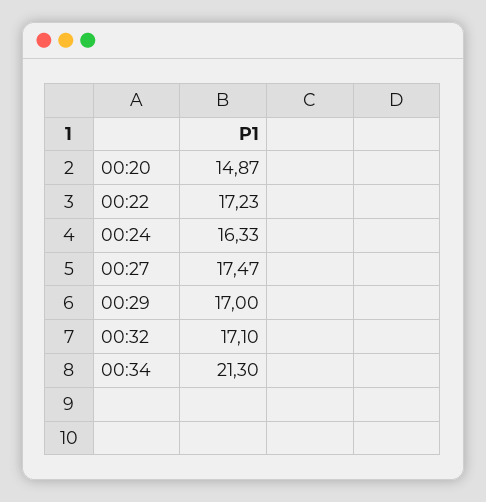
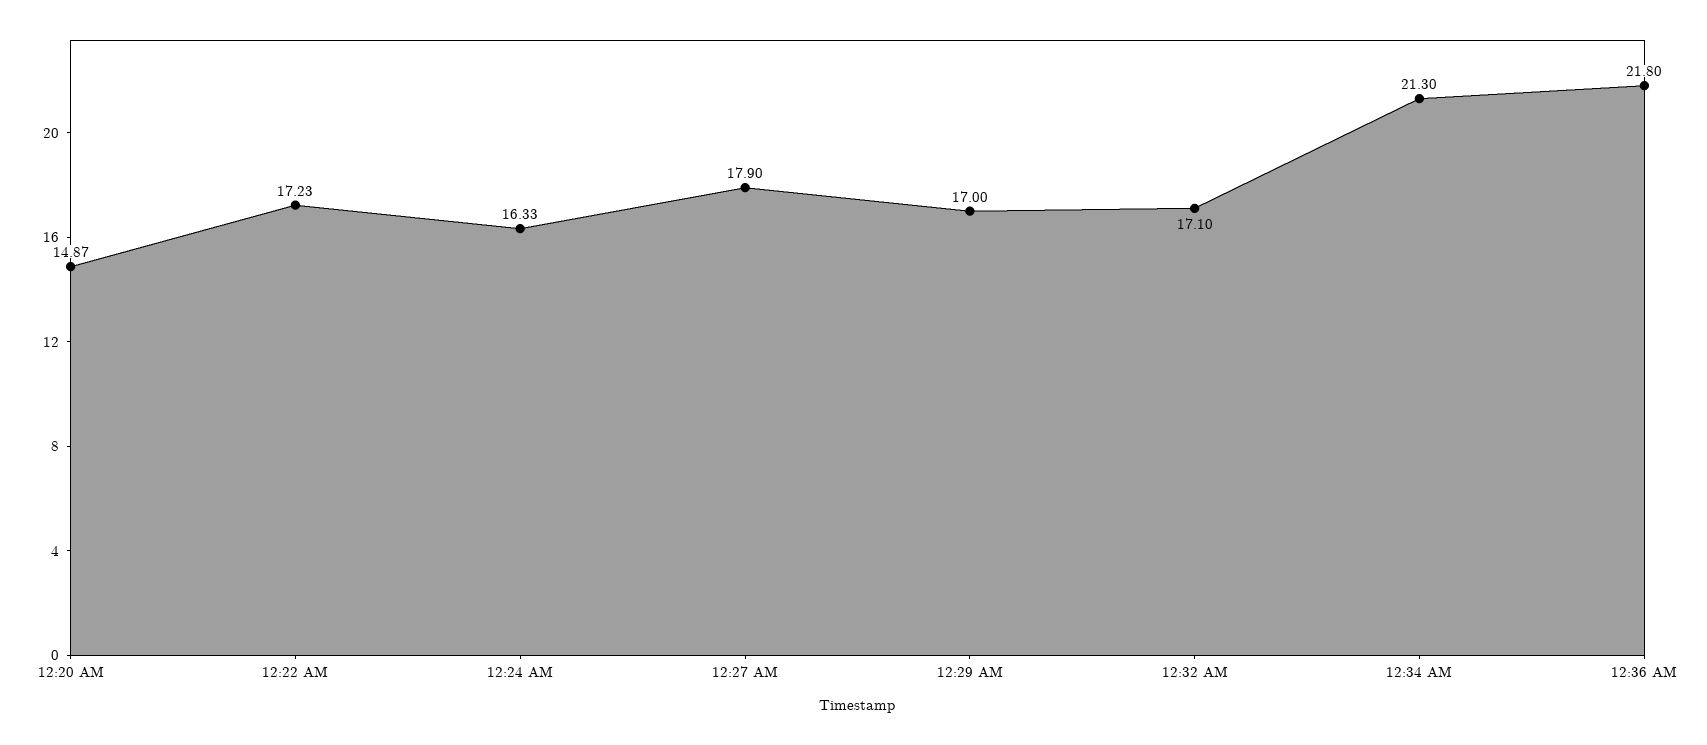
00:27: 17.47 -> 17.9
12:36 AM: none -> 21.8

